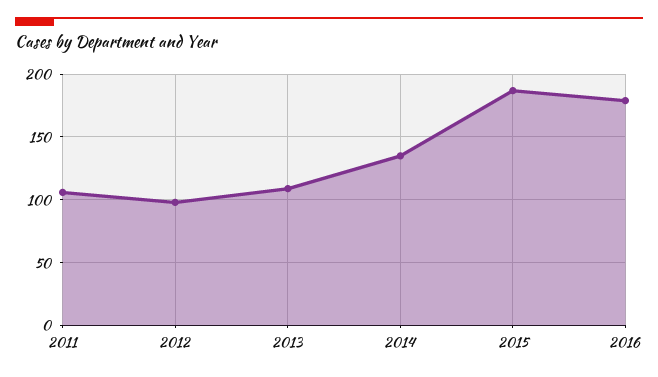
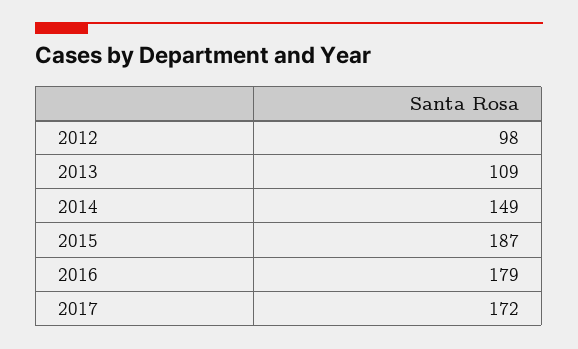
2011: 105 -> none
2014: 135 -> 149
2017: none -> 172

